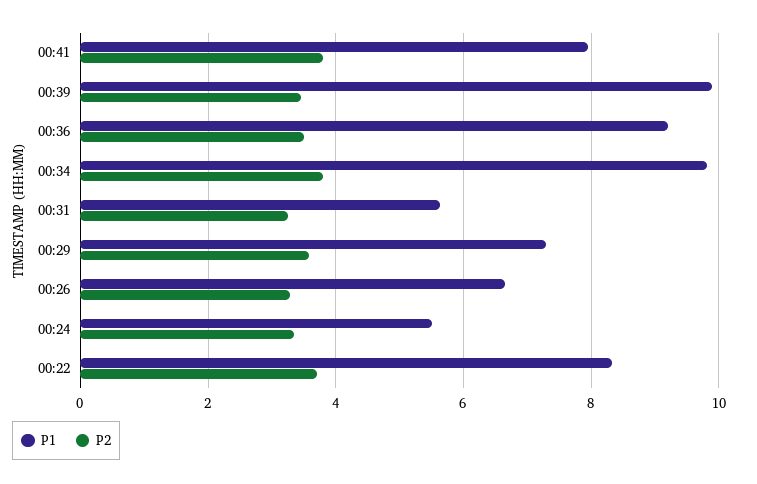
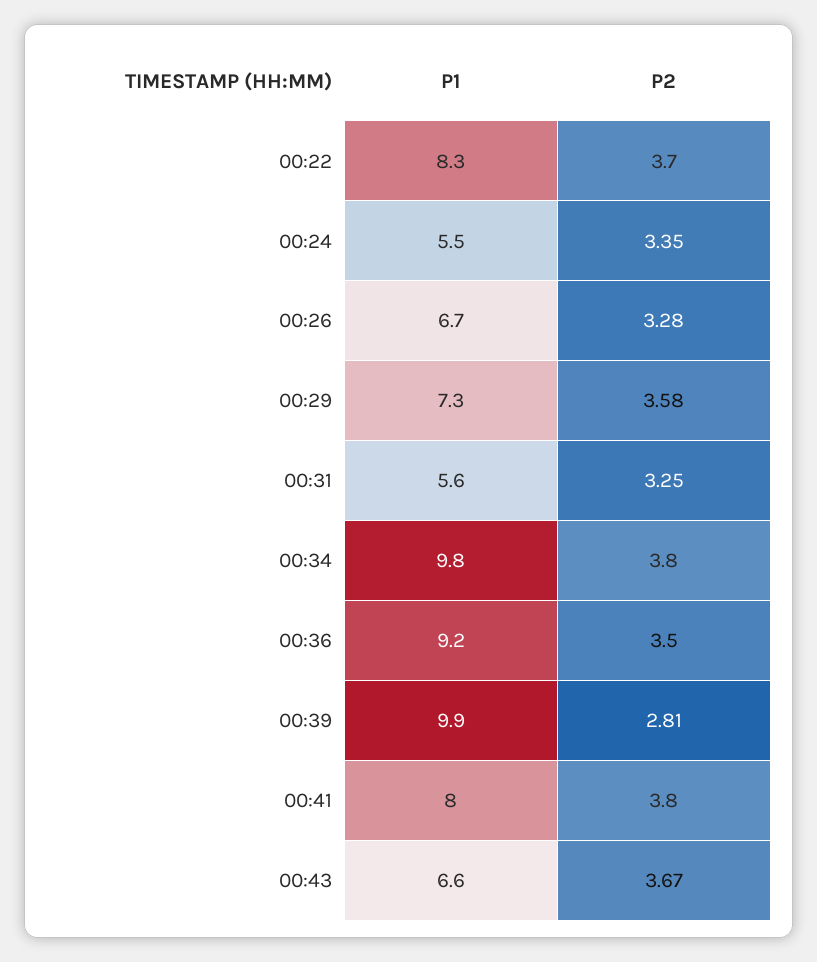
P2, 00:39: 3.4 -> 2.81
P1, 00:43: none -> 6.6
P2, 00:43: none -> 3.67

